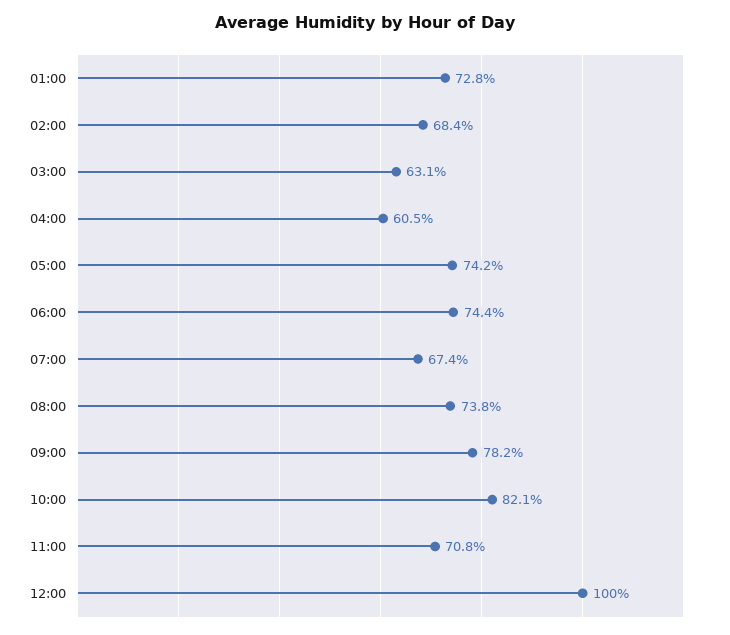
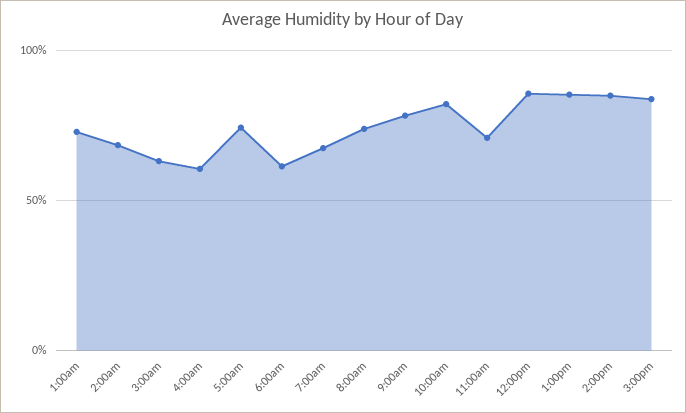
06:00: 74.4 -> 60
12:00: 100 -> 85
1:00pm: none -> 85
2:00pm: none -> 85
3:00pm: none -> 85

